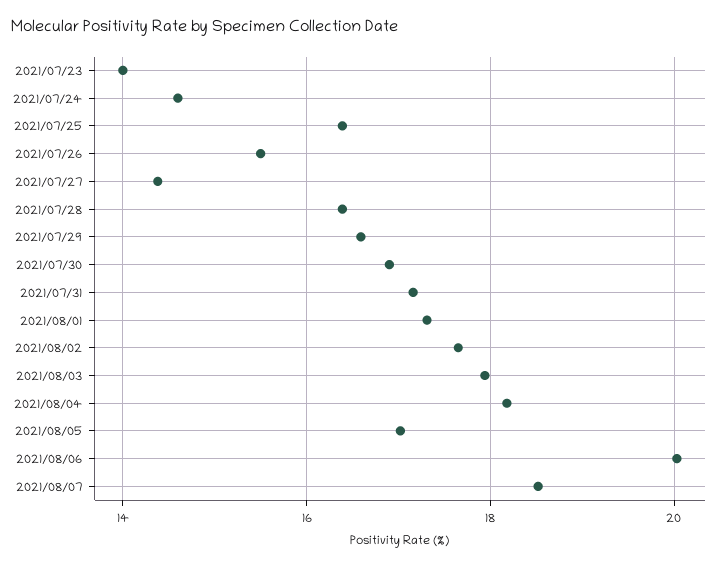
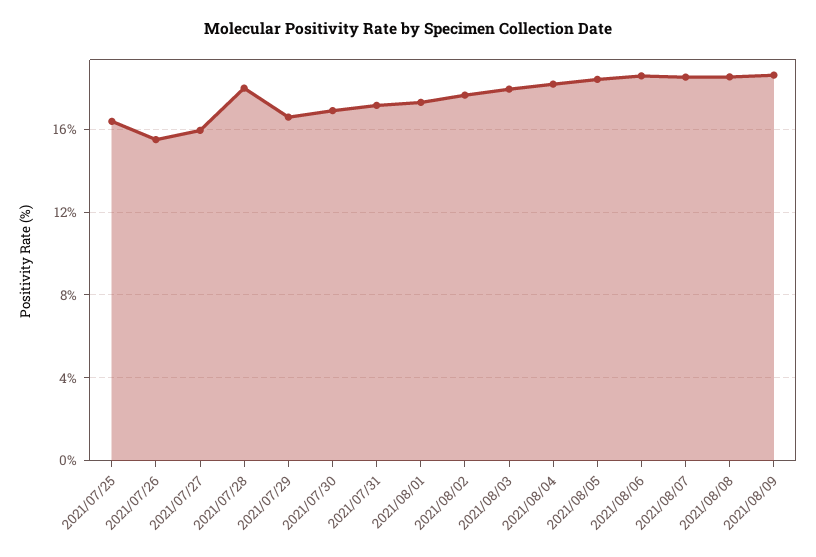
2021/07/23: 14 -> none
2021/07/24: 14.6 -> none
2021/07/27: 14.4 -> 16
2021/07/28: 16.4 -> 18
2021/08/05: 17 -> 18.5
2021/08/06: 20 -> 18.5
2021/08/08: none -> 18.5
2021/08/09: none -> 18.5

